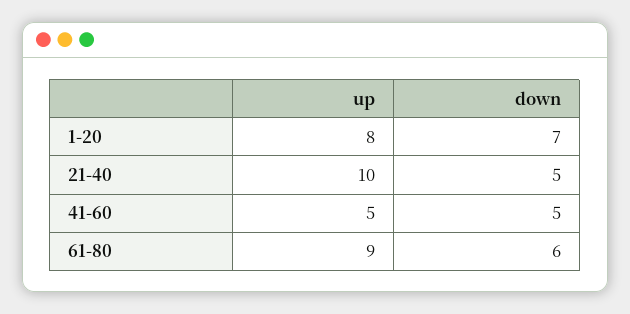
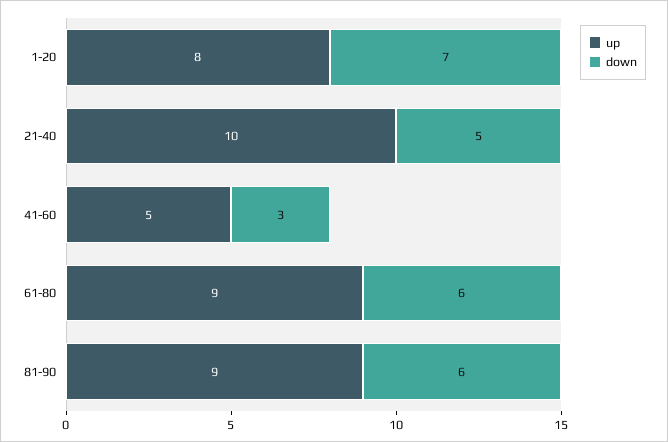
down, 41-60: 5 -> 3
up, 81-90: none -> 9
down, 81-90: none -> 6

